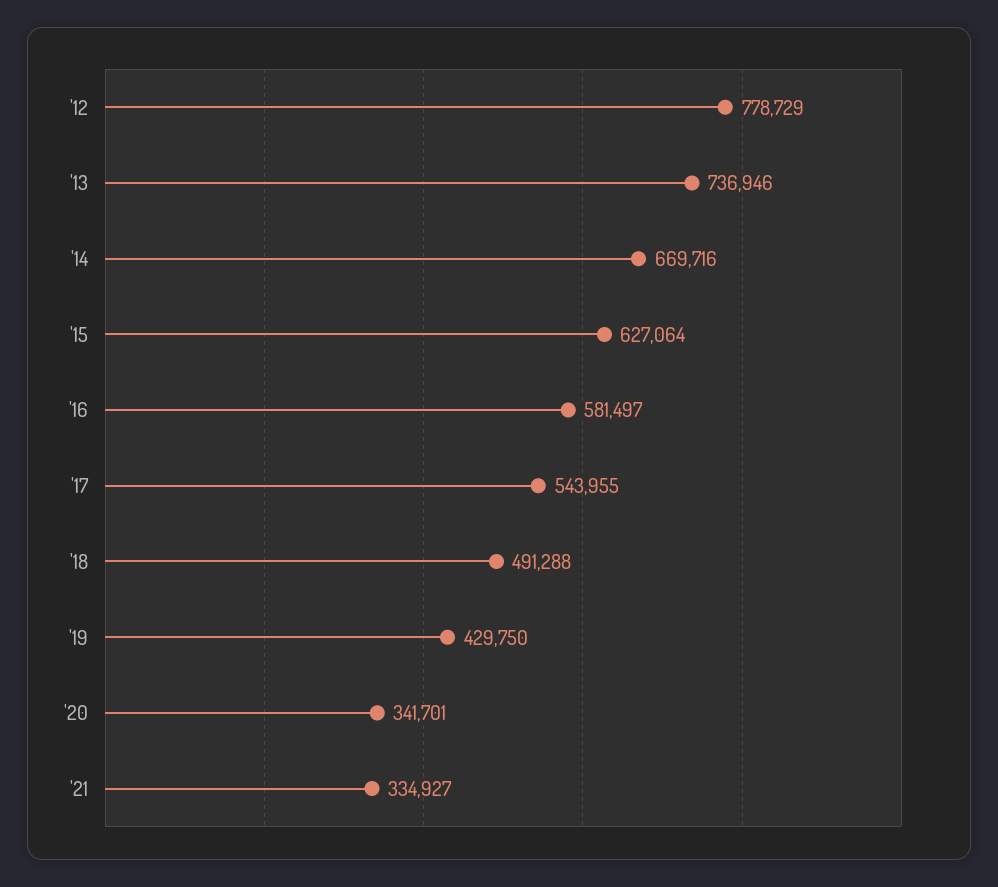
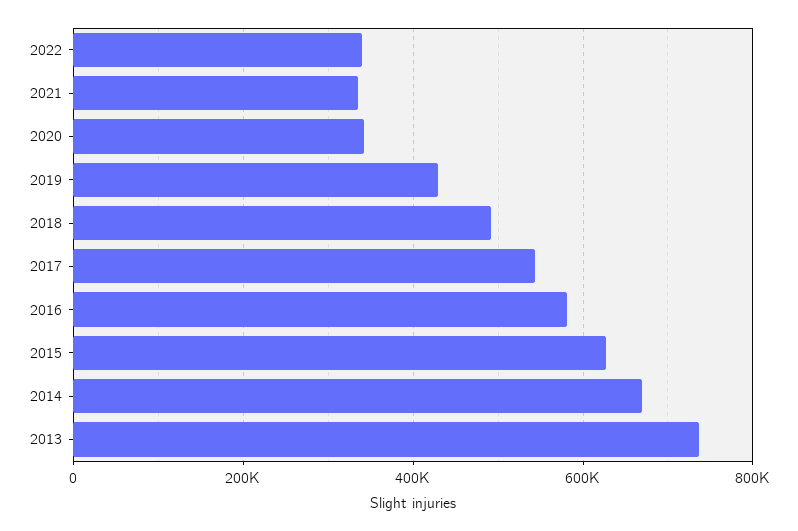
'12: 778729 -> none
2022: none -> 340000

